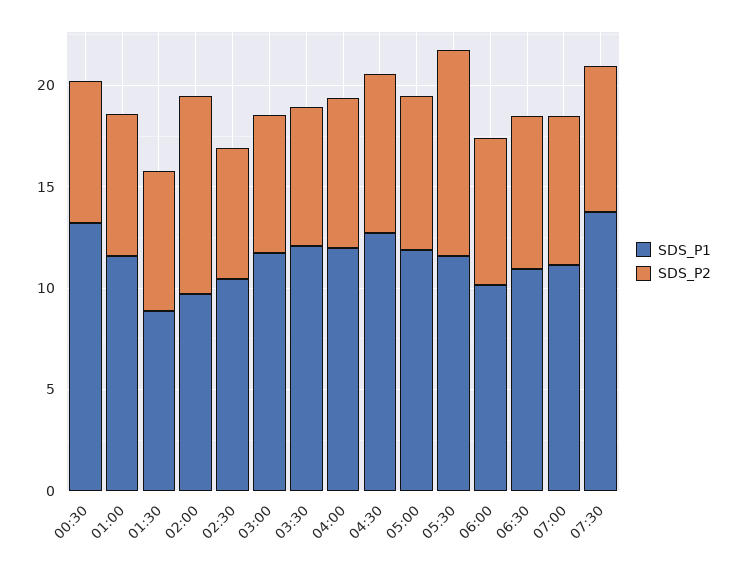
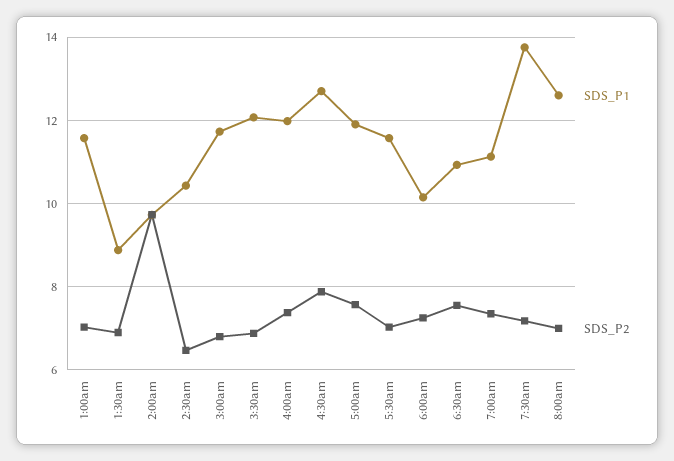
SDS_P1, 00:30: 13 -> none
SDS_P2, 00:30: 7 -> none
SDS_P2, 05:30: 10 -> 7
SDS_P1, 8:00am: none -> 12.6
SDS_P2, 8:00am: none -> 7

